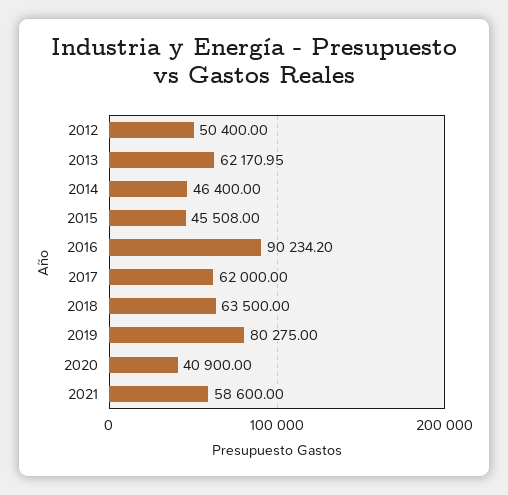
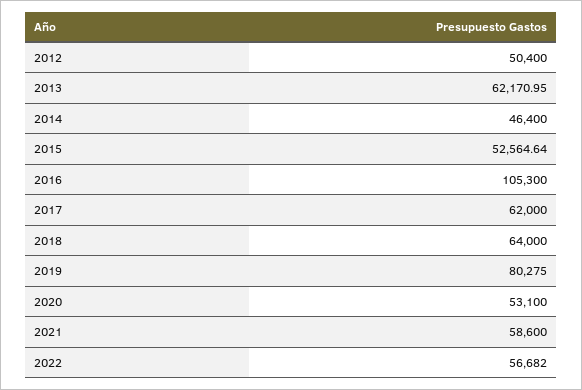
2015: 45508 -> 52564.64
2016: 90234.2 -> 105300
2018: 63500 -> 64000
2020: 40900 -> 53100
2022: none -> 56682

